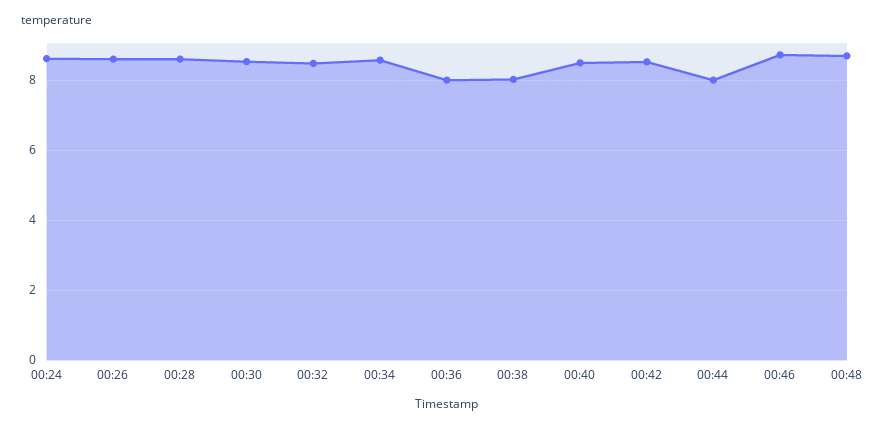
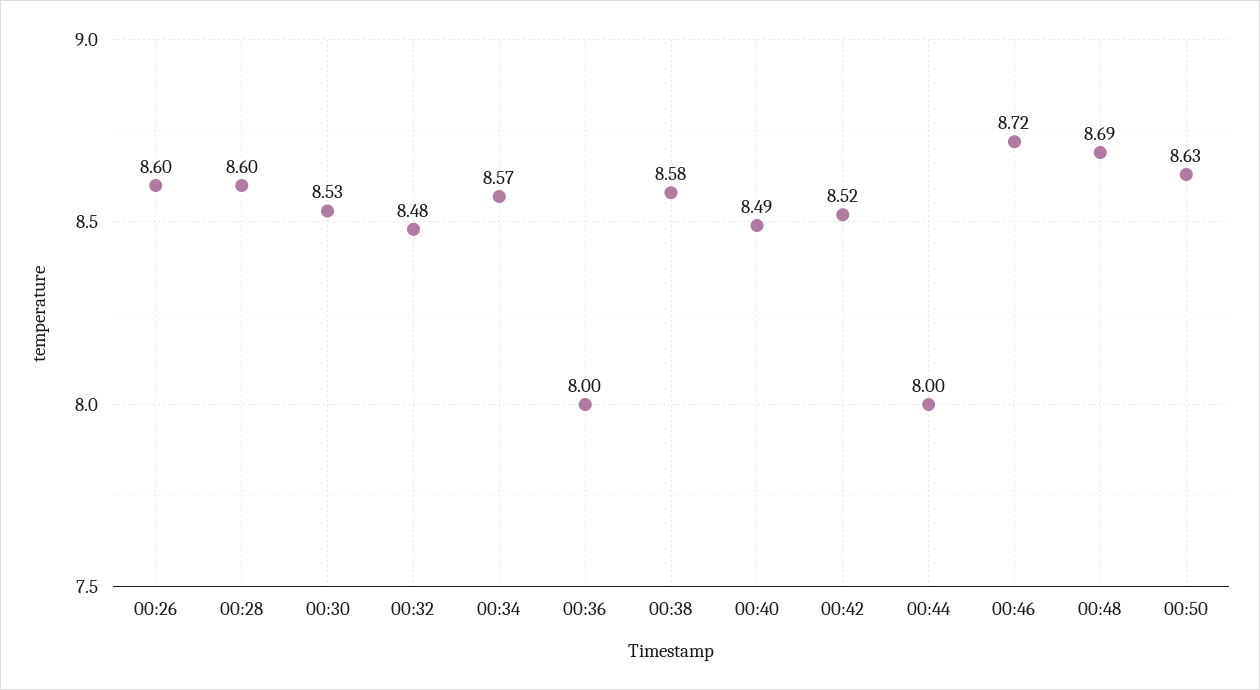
00:24: 8.6 -> none
00:38: 8 -> 8.58
00:50: none -> 8.63

